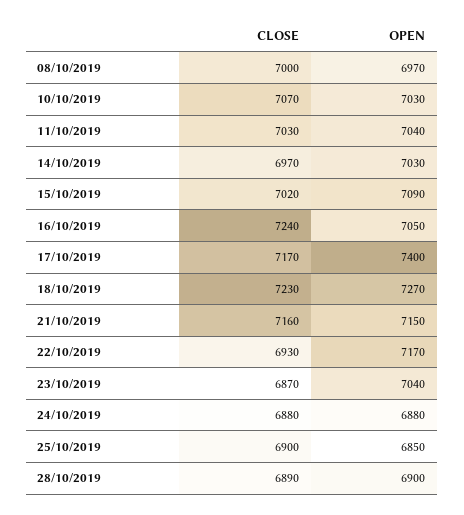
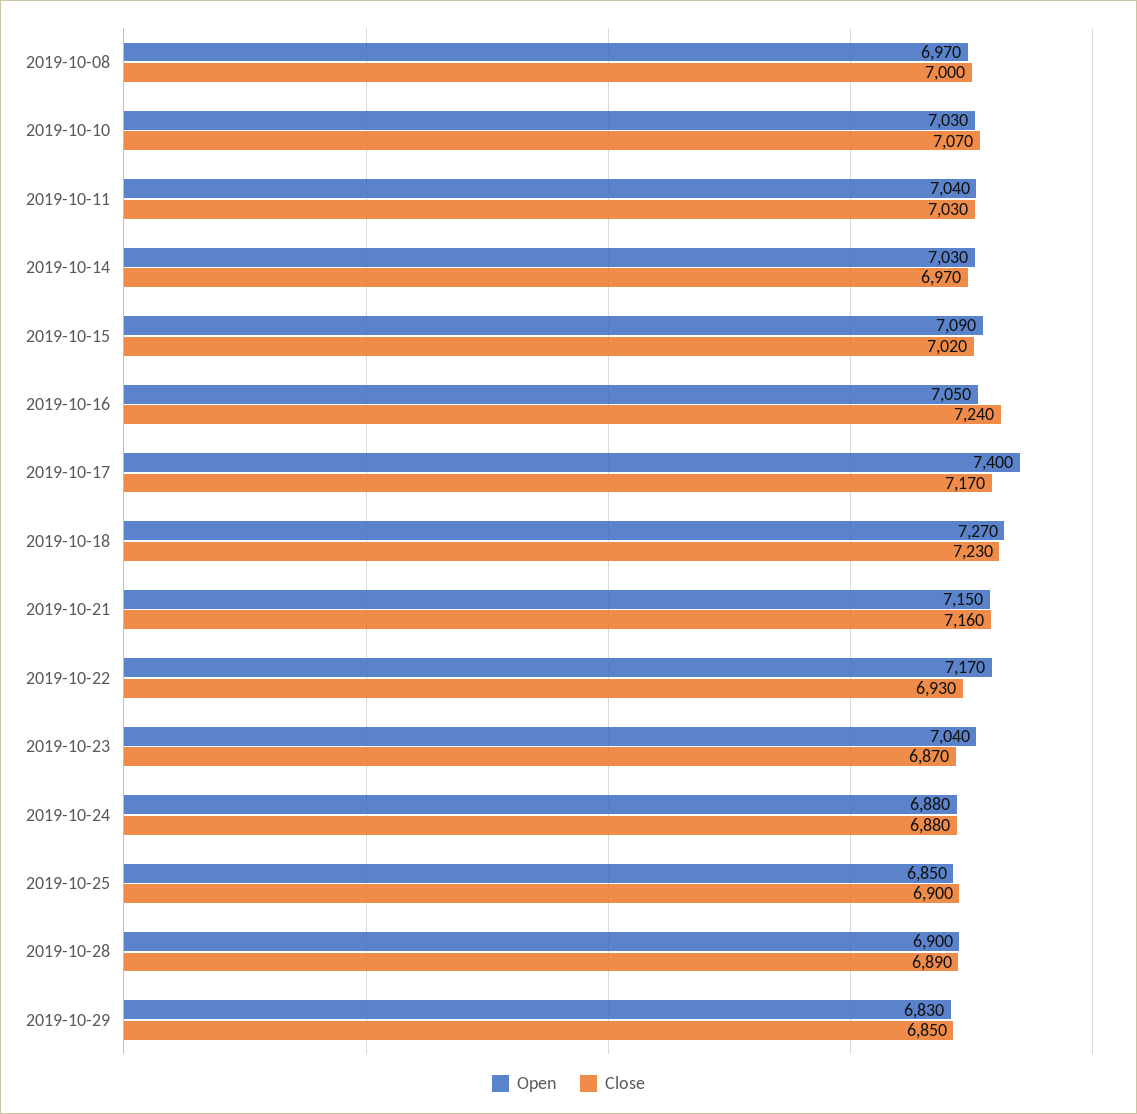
OPEN, 2019-10-29: none -> 6830
CLOSE, 2019-10-29: none -> 6850

